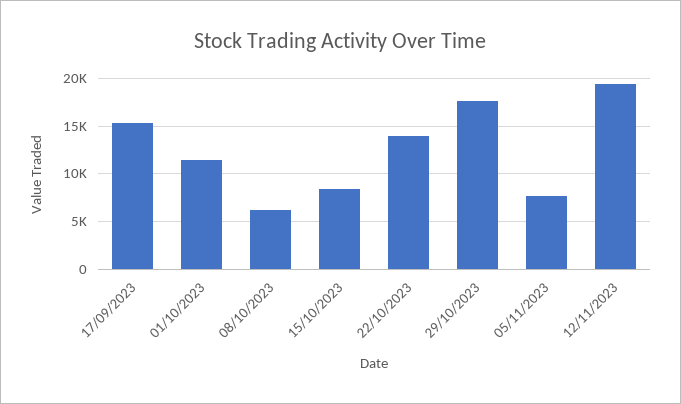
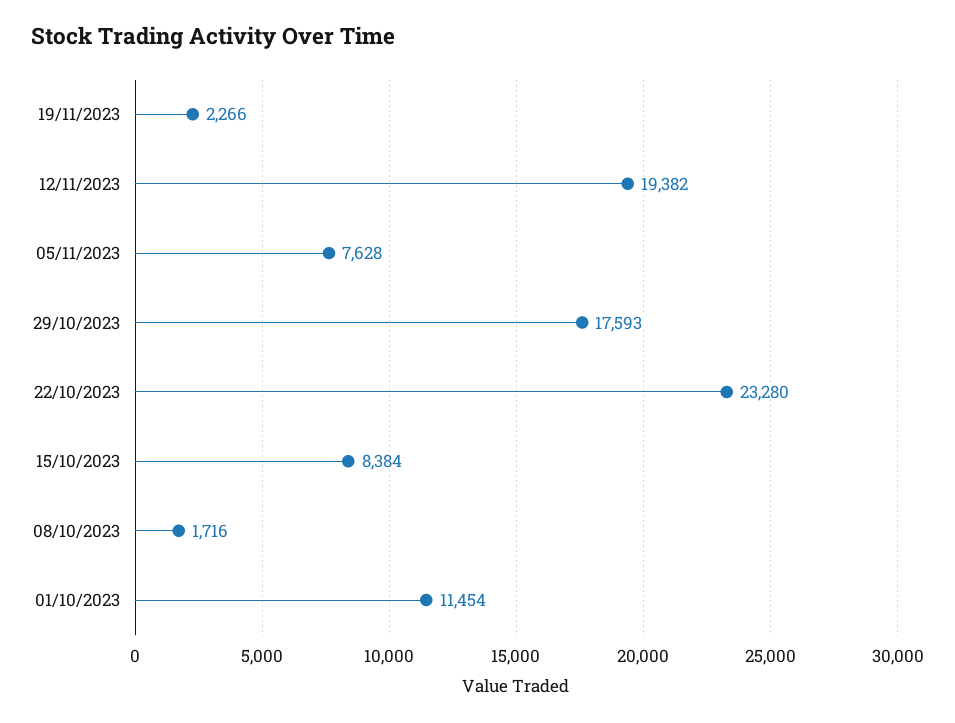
17/09/2023: 15000 -> none
08/10/2023: 6000 -> 1716
22/10/2023: 14000 -> 23280
19/11/2023: none -> 2266

